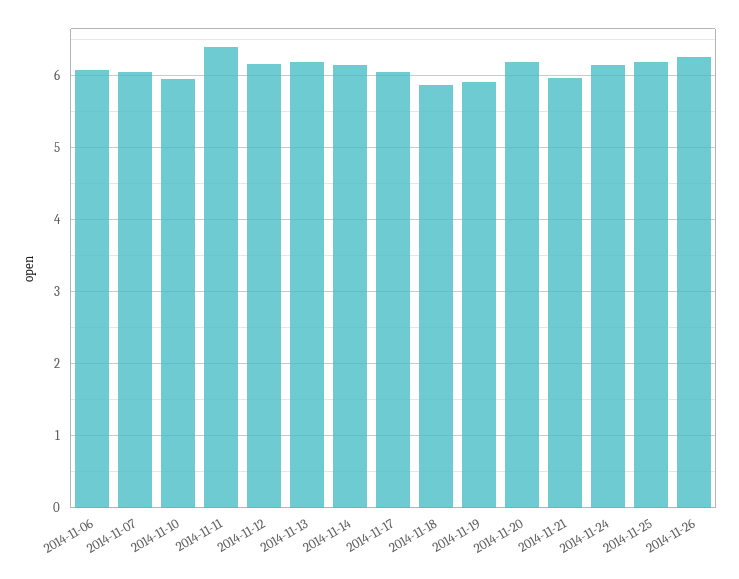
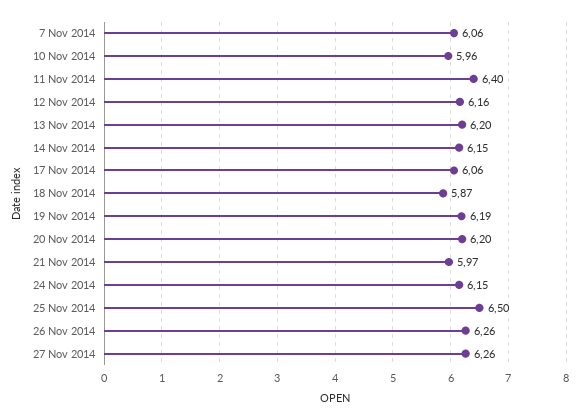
2014-11-06: 6.1 -> none
2014-11-19: 5.9 -> 6.19
2014-11-25: 6.2 -> 6.5
27 Nov 2014: none -> 6.26

